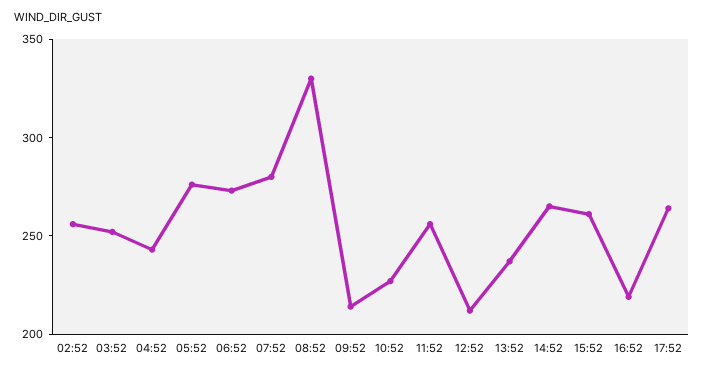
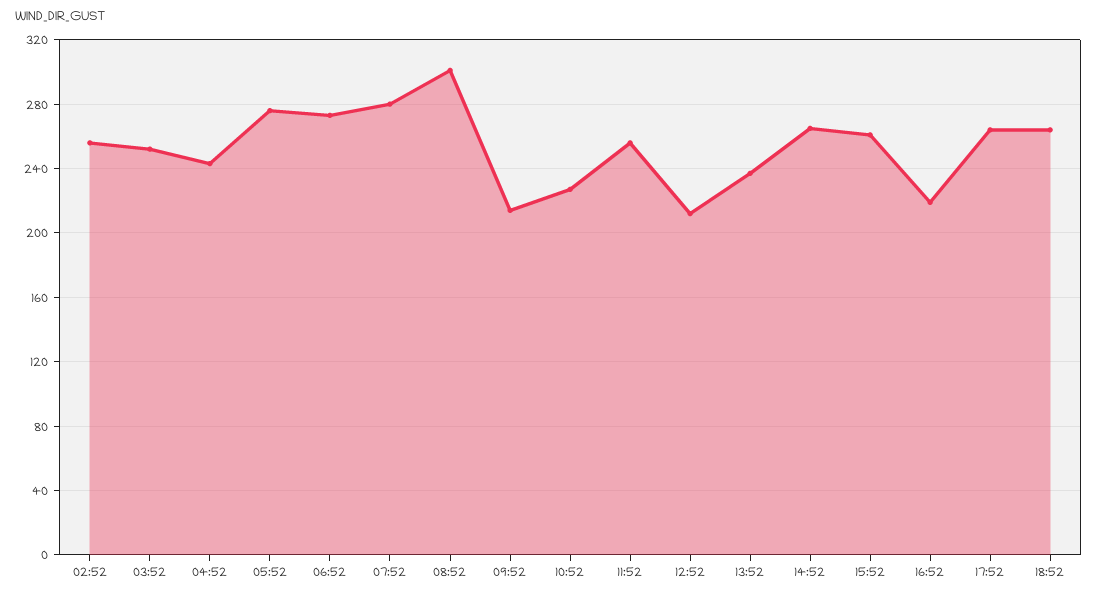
08:52: 330 -> 300
18:52: none -> 265

